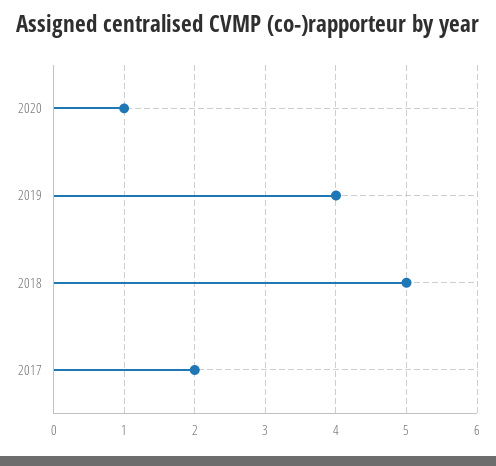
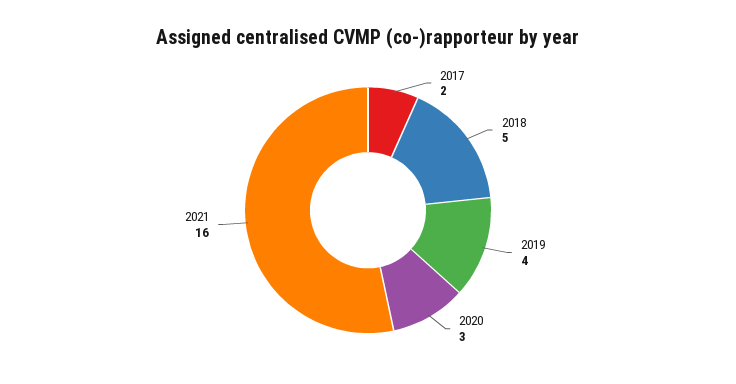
2020: 1 -> 3
2021: none -> 16

